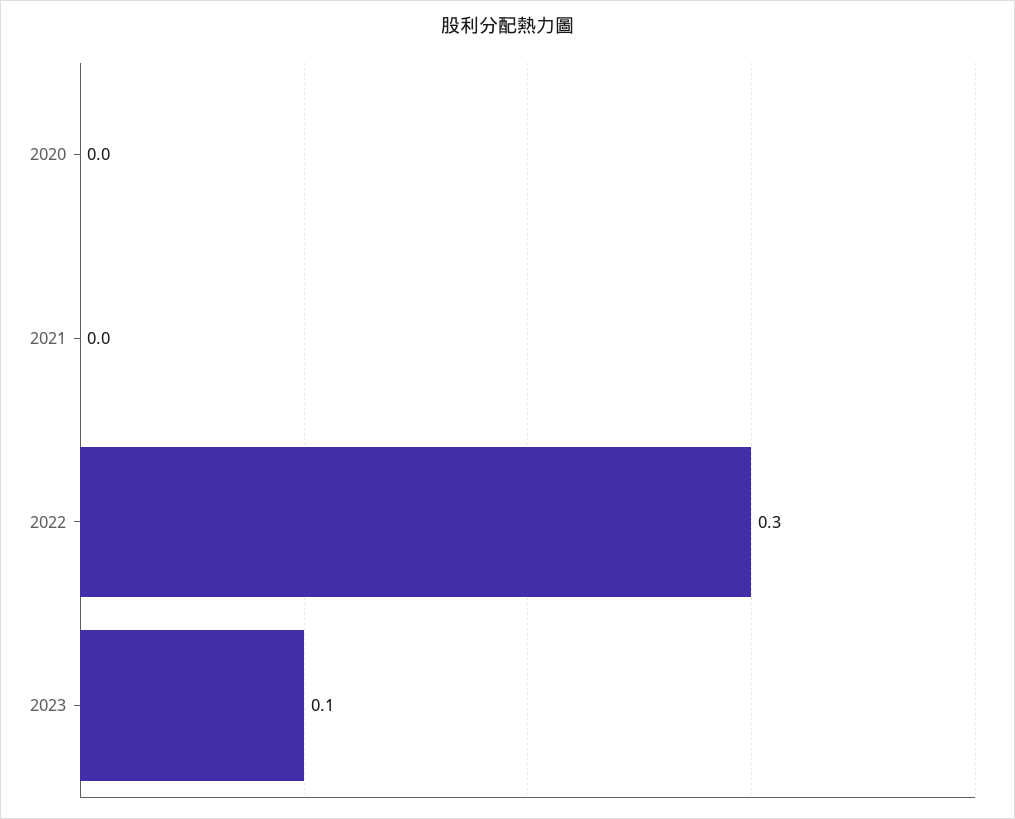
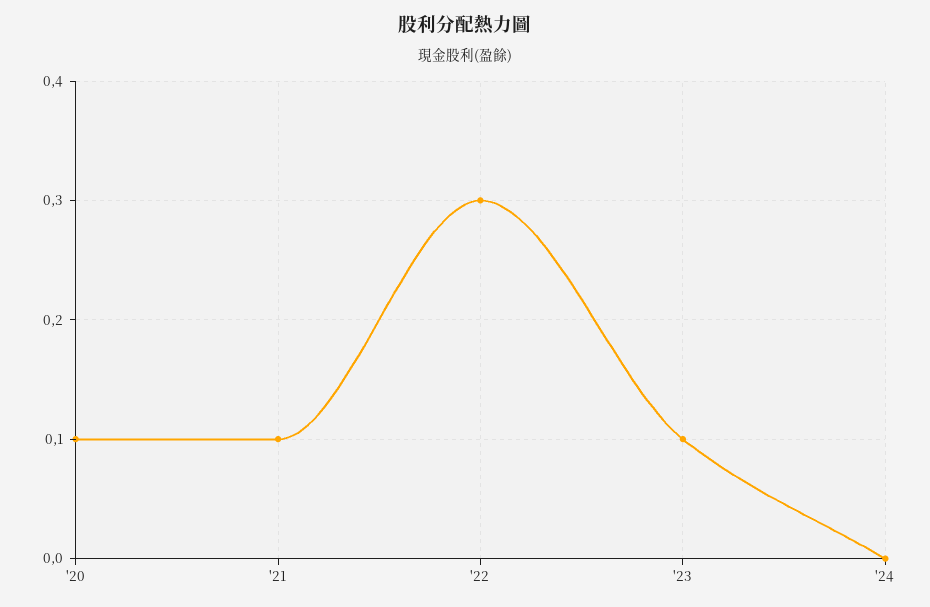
2020: 0 -> 0.1
2021: 0 -> 0.1
'24: none -> 0

